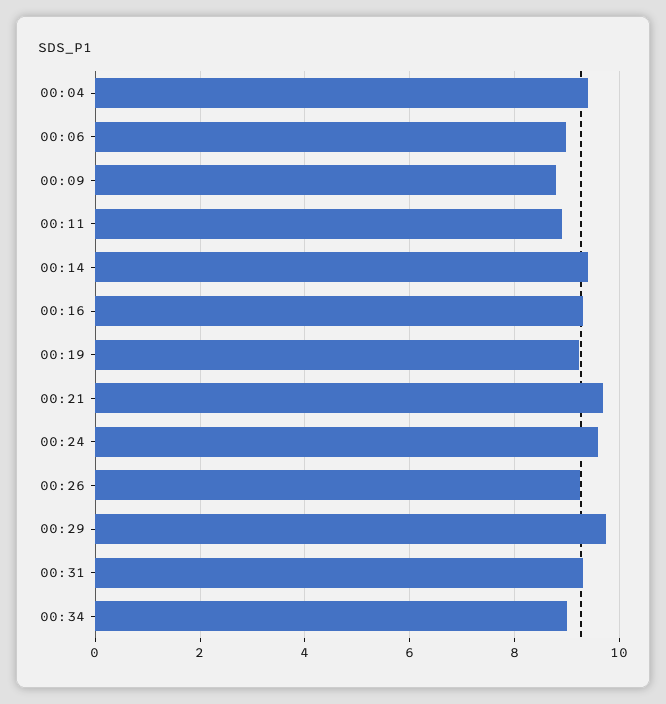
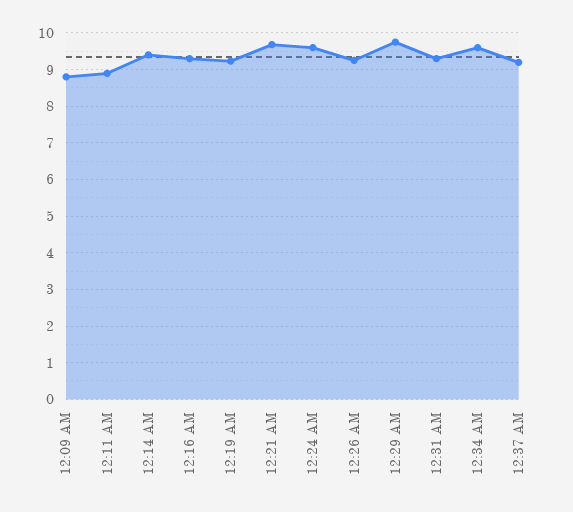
00:04: 9.4 -> none
00:06: 9 -> none
00:34: 9 -> 9.6
12:37 AM: none -> 9.2

